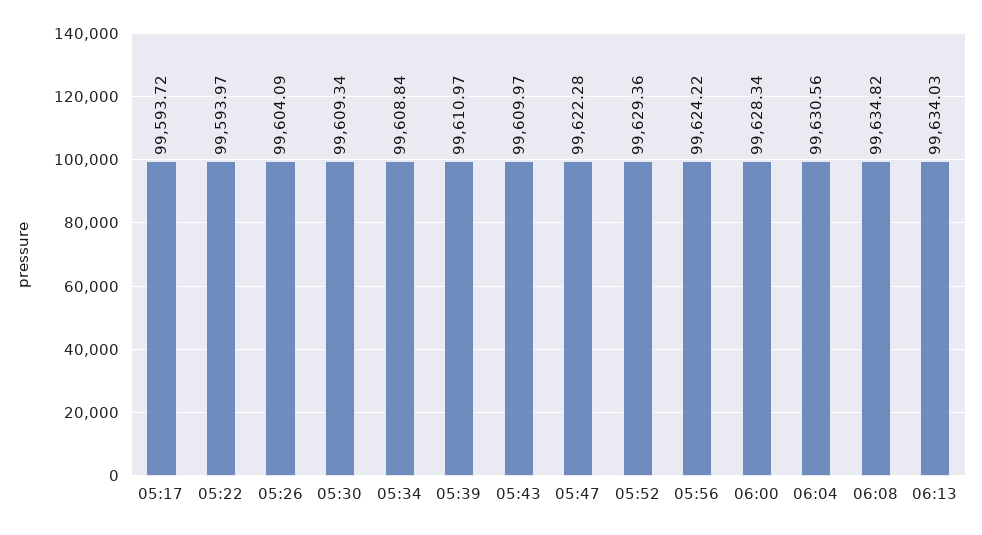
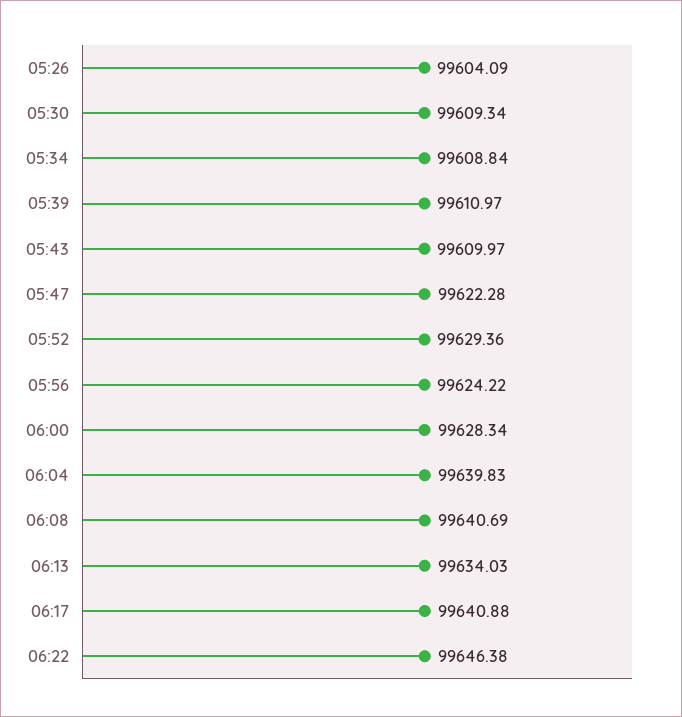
05:17: 99593.72 -> none
05:22: 99593.97 -> none
06:04: 99630.56 -> 99639.83
06:08: 99634.82 -> 99640.69
06:17: none -> 99640.88
06:22: none -> 99646.38

